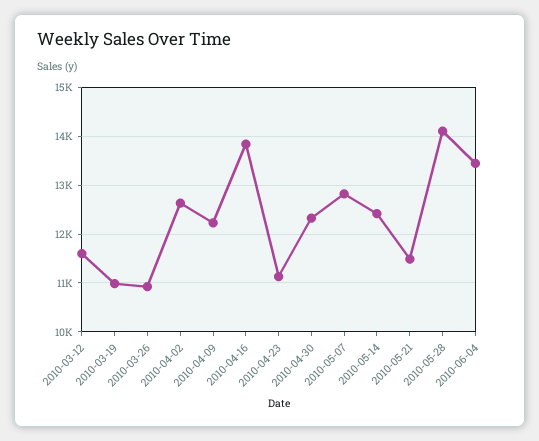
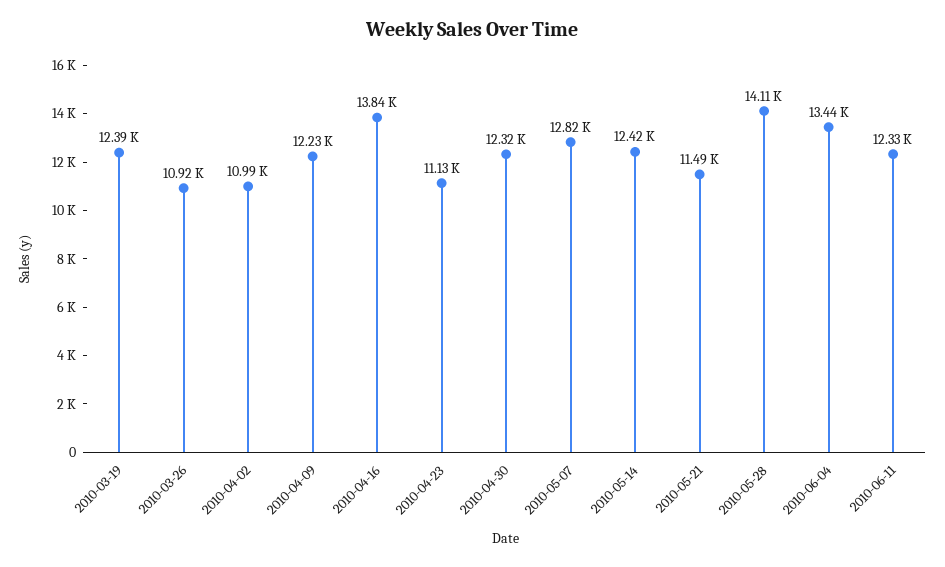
2010-03-12: 11600 -> none
2010-03-19: 11000 -> 12390
2010-04-02: 12600 -> 10990
2010-06-11: none -> 12330

